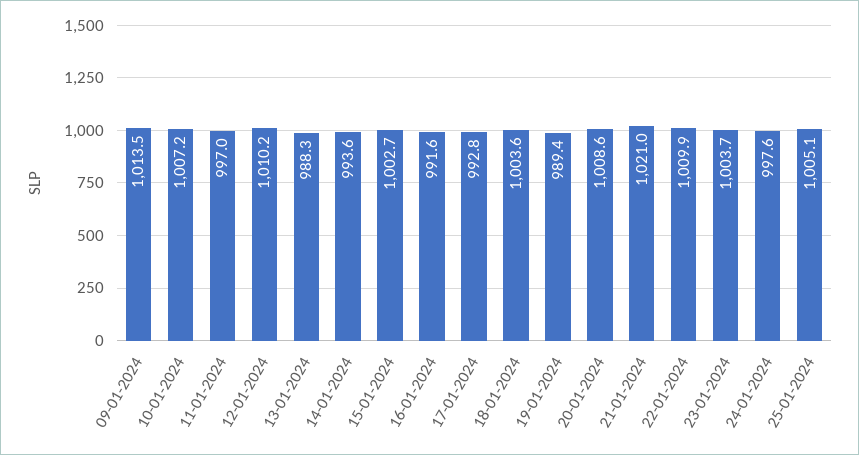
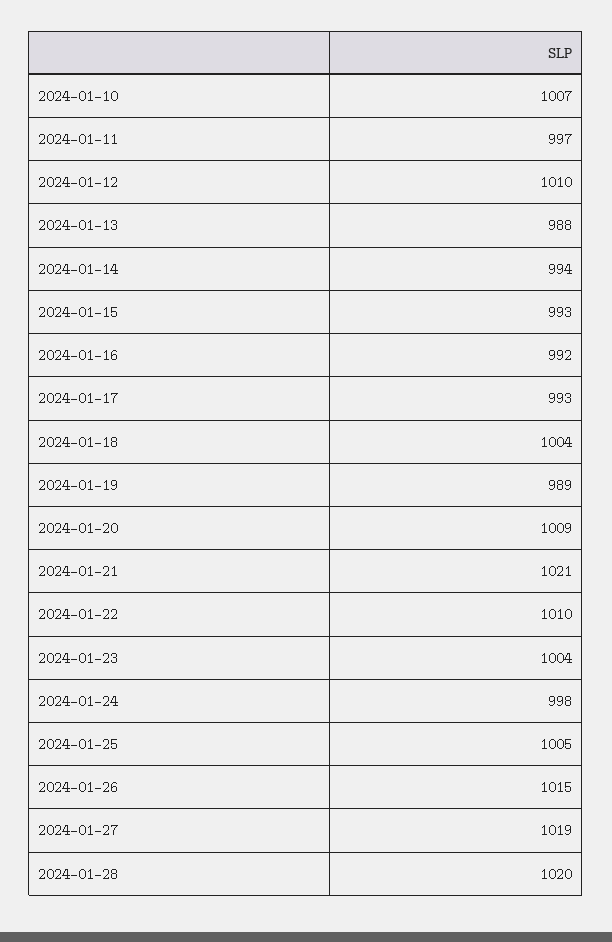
09-01-2024: 1013.5 -> none
15-01-2024: 1002.7 -> 993
2024-01-26: none -> 1015
2024-01-27: none -> 1019
2024-01-28: none -> 1020

